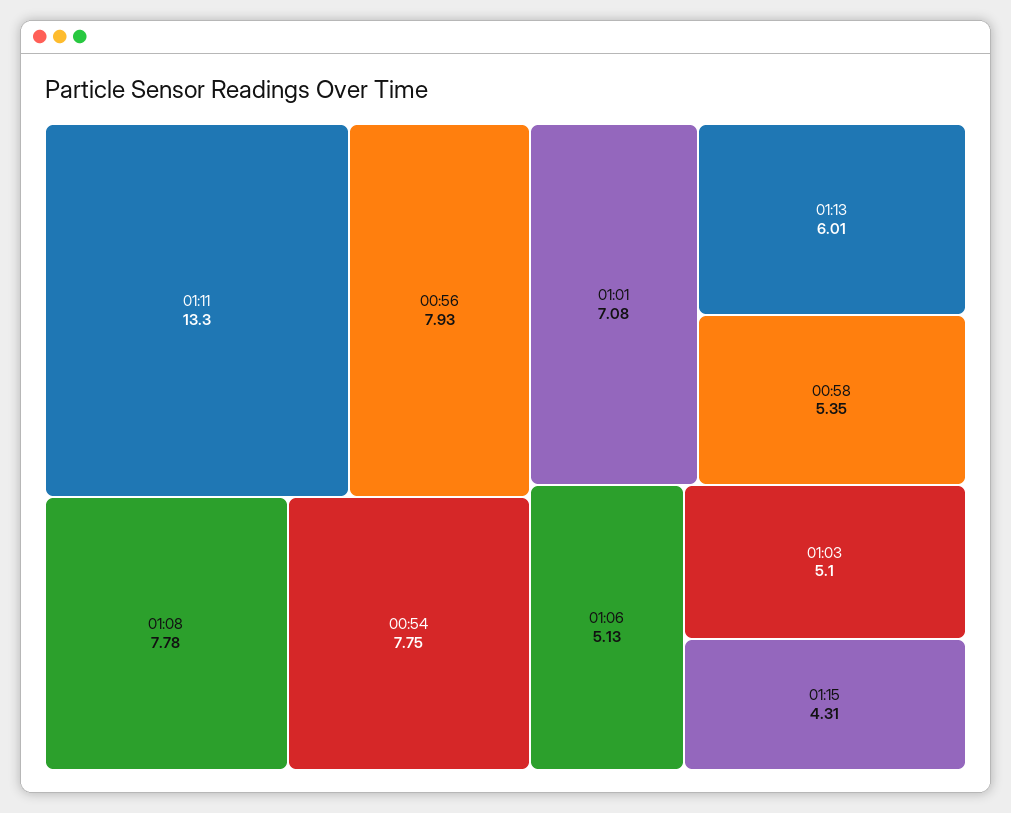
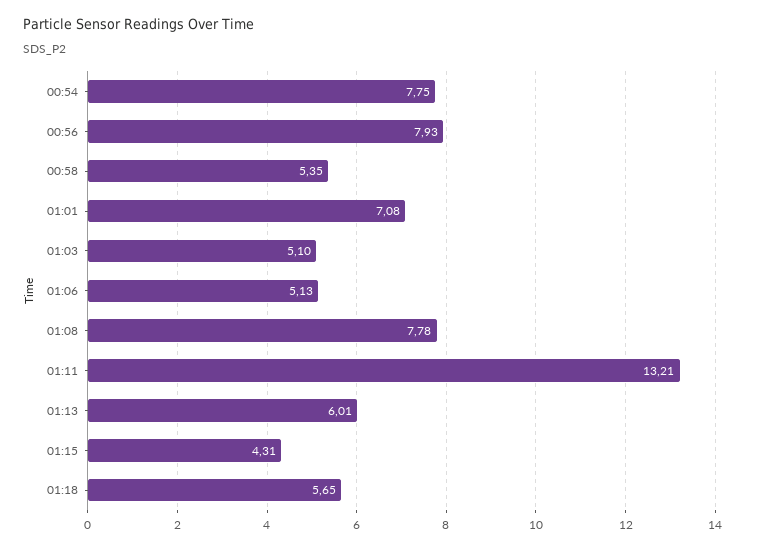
01:11: 13.3 -> 13.21
01:18: none -> 5.65

